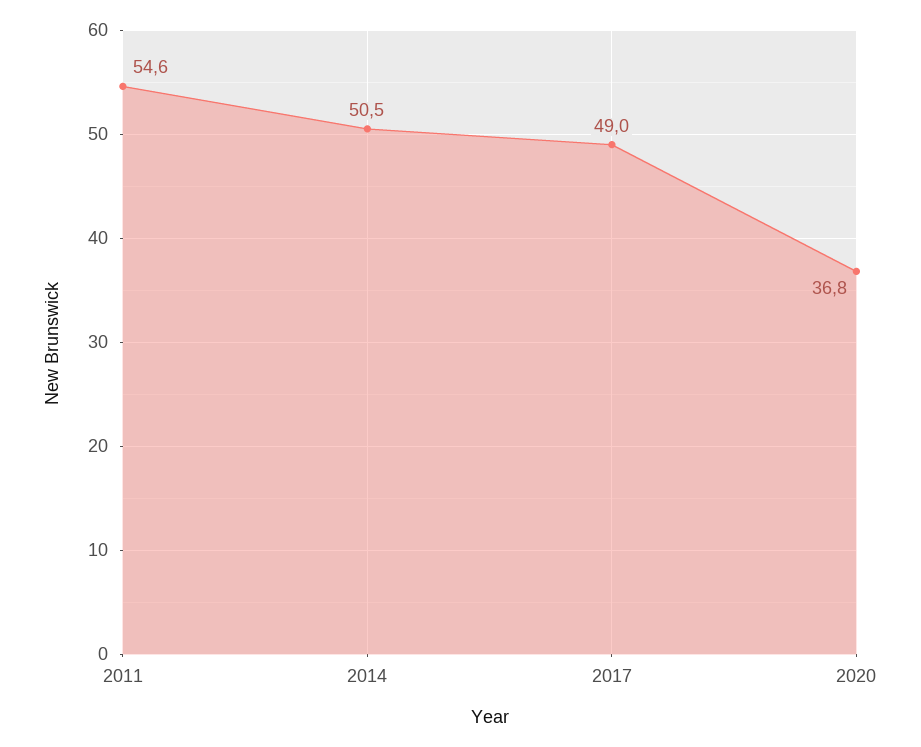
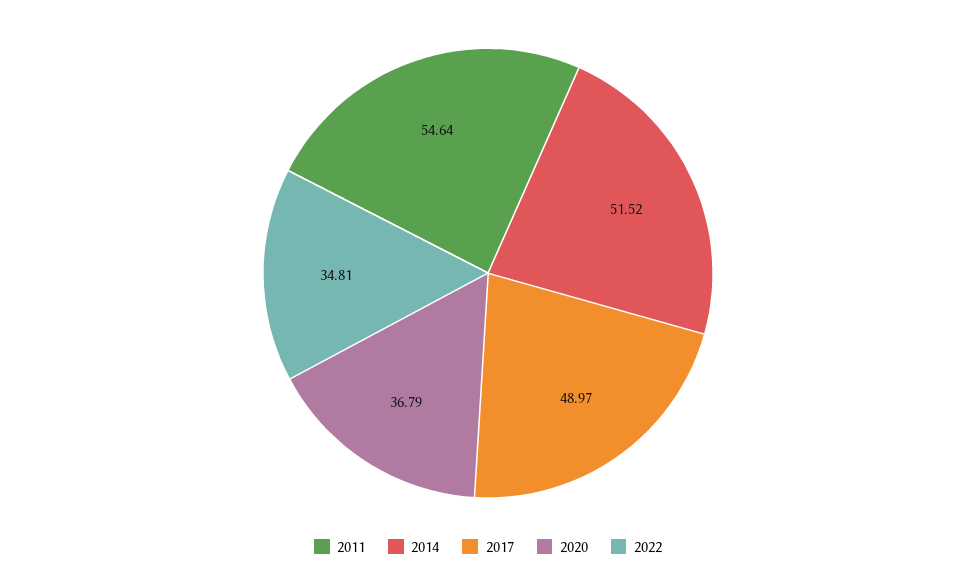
2014: 50.5 -> 51.52
2022: none -> 34.81

